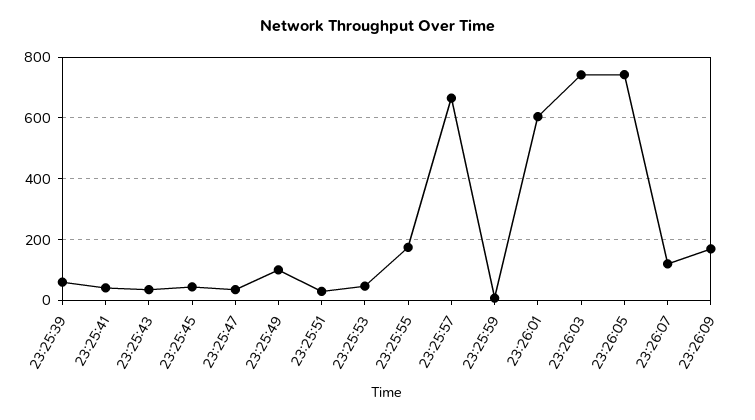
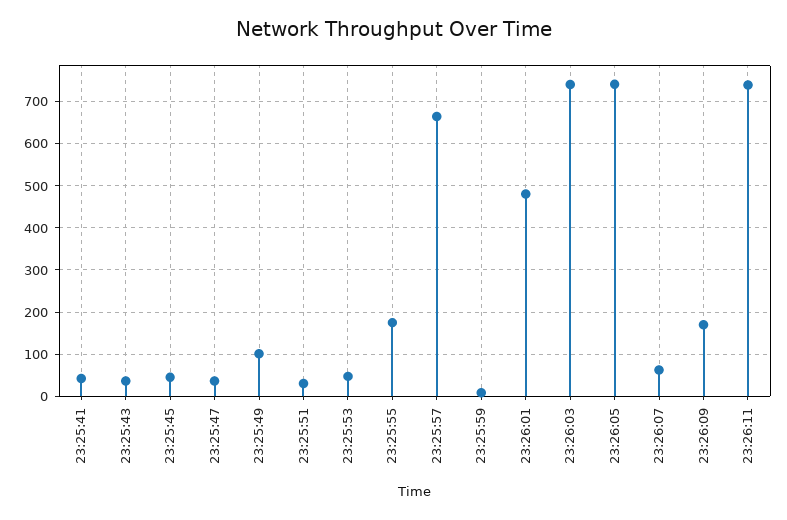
23:25:39: 60 -> none
23:26:01: 600 -> 480
23:26:07: 120 -> 60
23:26:11: none -> 740

